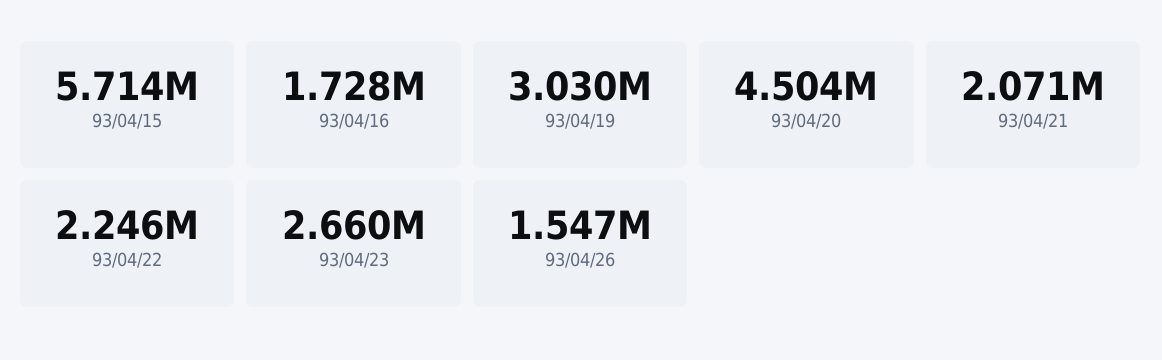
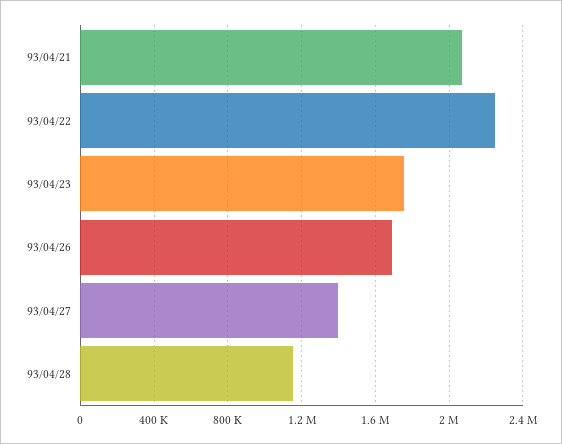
93/04/15: 5714000 -> none
93/04/16: 1728000 -> none
93/04/19: 3030000 -> none
93/04/20: 4504000 -> none
93/04/23: 2660000 -> 1750000
93/04/26: 1547000 -> 1700000
93/04/27: none -> 1400000
93/04/28: none -> 1150000

